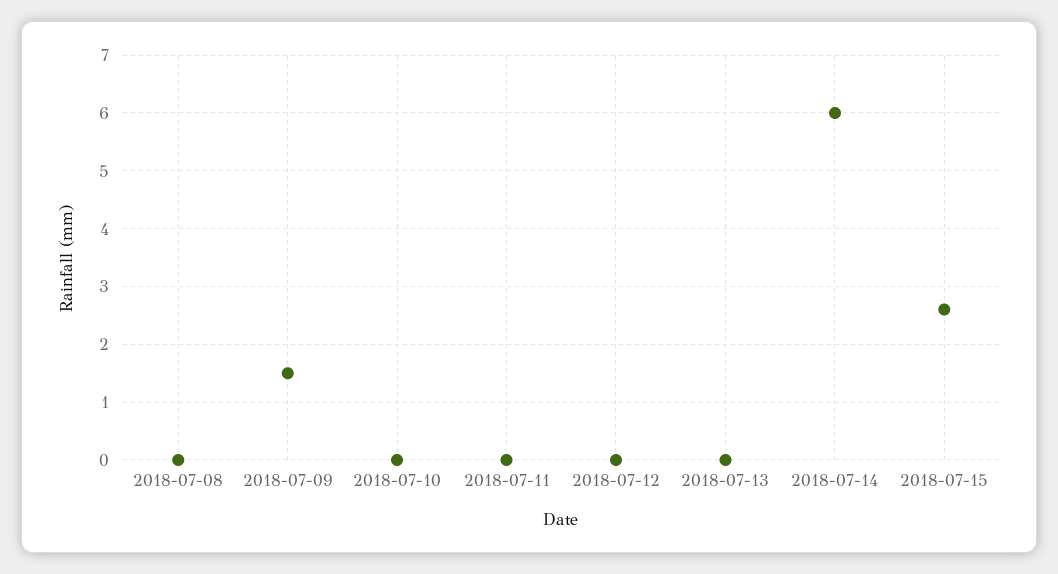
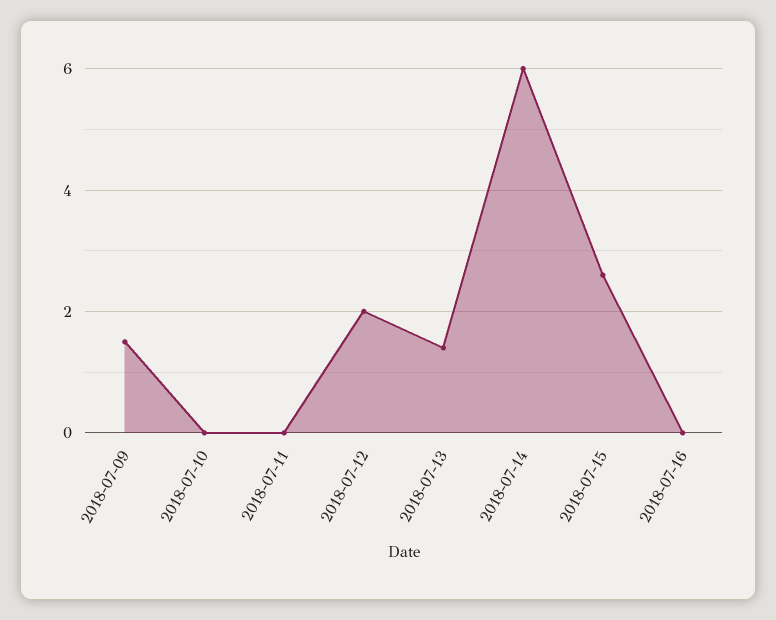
2018-07-08: 0 -> none
2018-07-12: 0 -> 2
2018-07-13: 0 -> 1.5
2018-07-16: none -> 0

